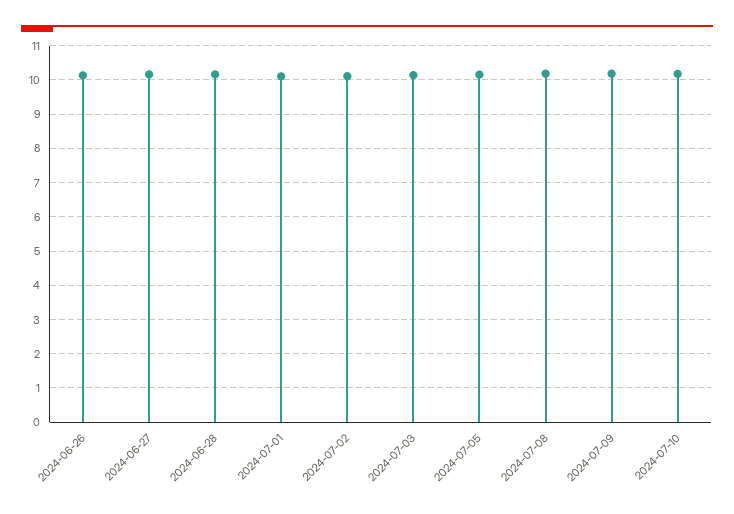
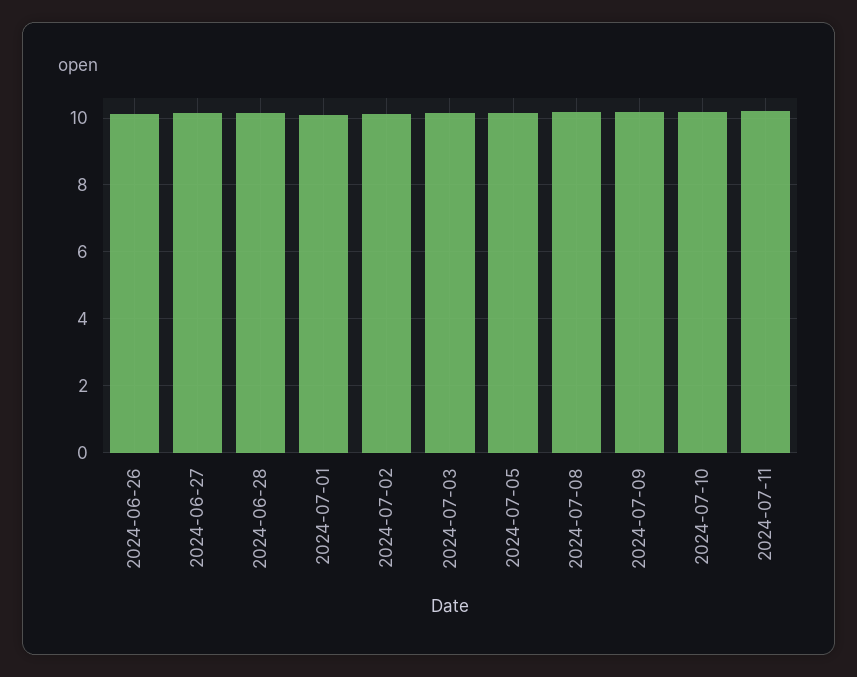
2024-07-11: none -> 10.2

